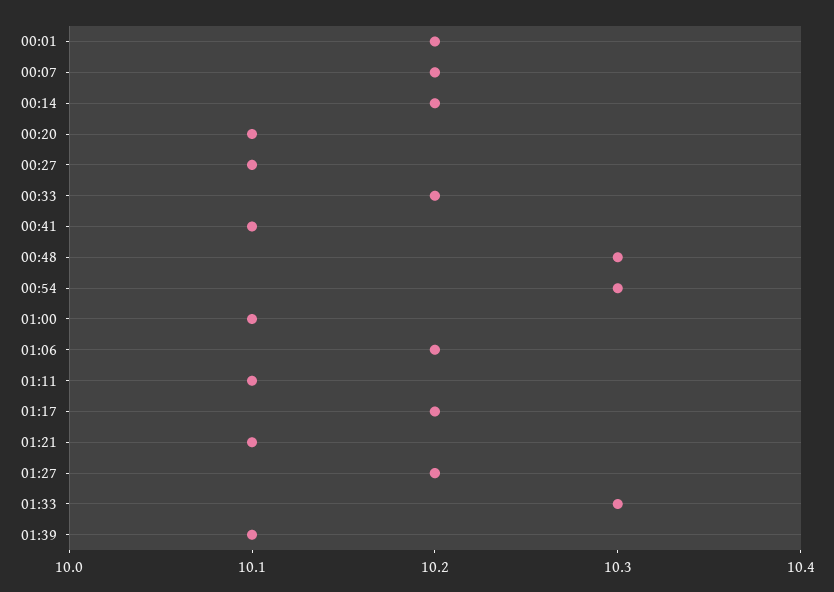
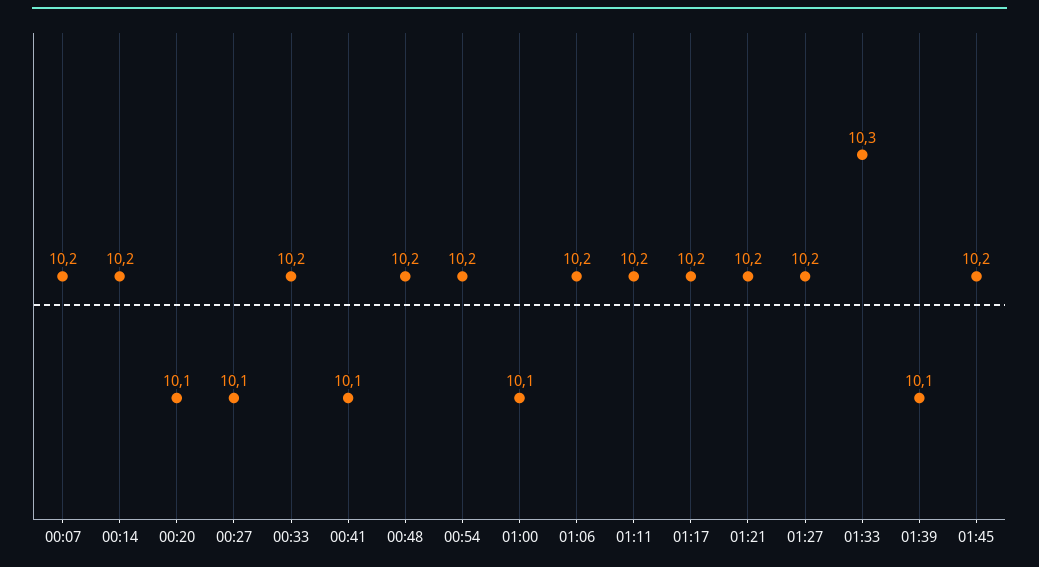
00:01: 10.2 -> none
00:48: 10.3 -> 10.2
00:54: 10.3 -> 10.2
01:11: 10.1 -> 10.2
01:21: 10.1 -> 10.2
01:45: none -> 10.2

